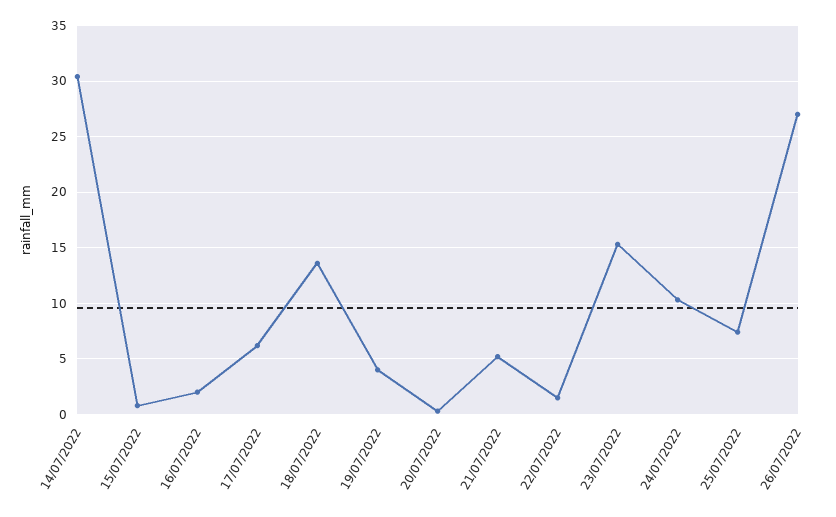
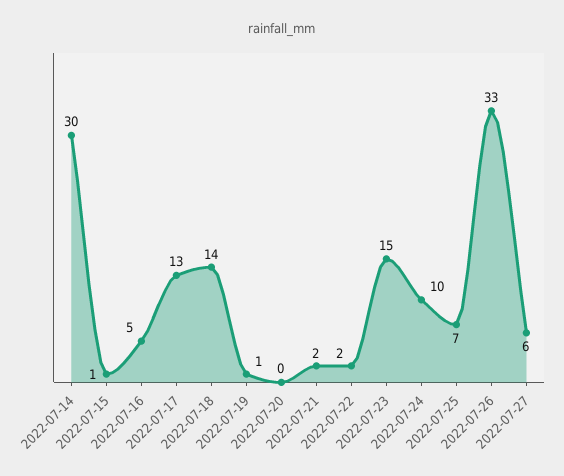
16/07/2022: 2 -> 5
17/07/2022: 6 -> 13
19/07/2022: 4 -> 1
21/07/2022: 5 -> 2
26/07/2022: 27 -> 33
2022-07-27: none -> 6

